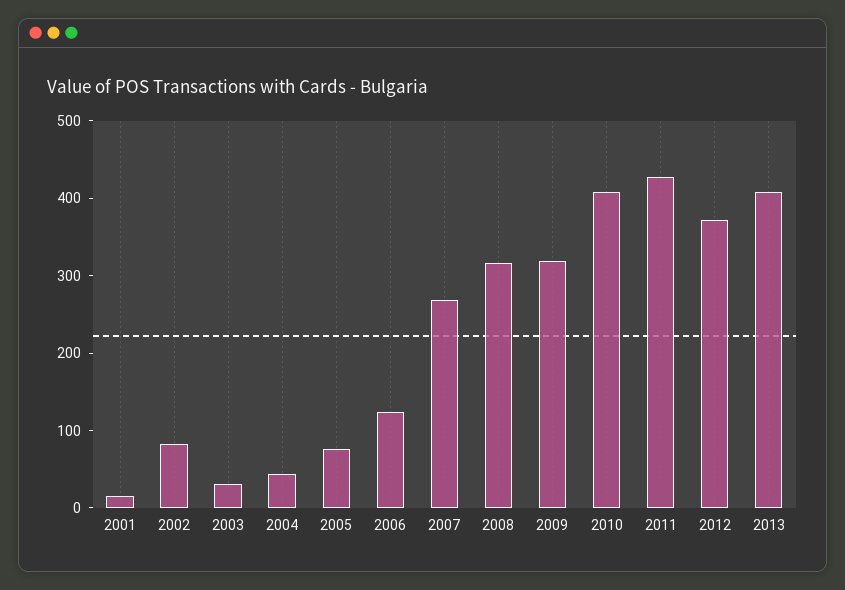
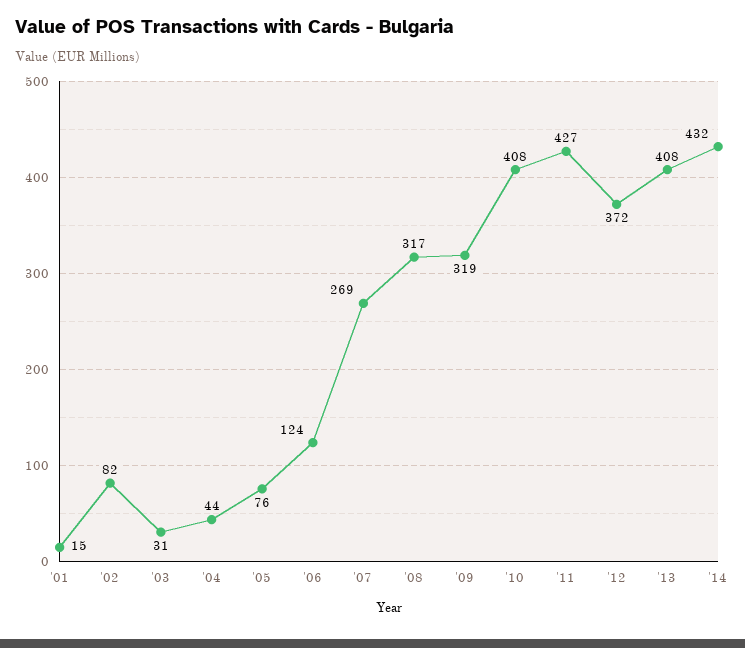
'14: none -> 432

